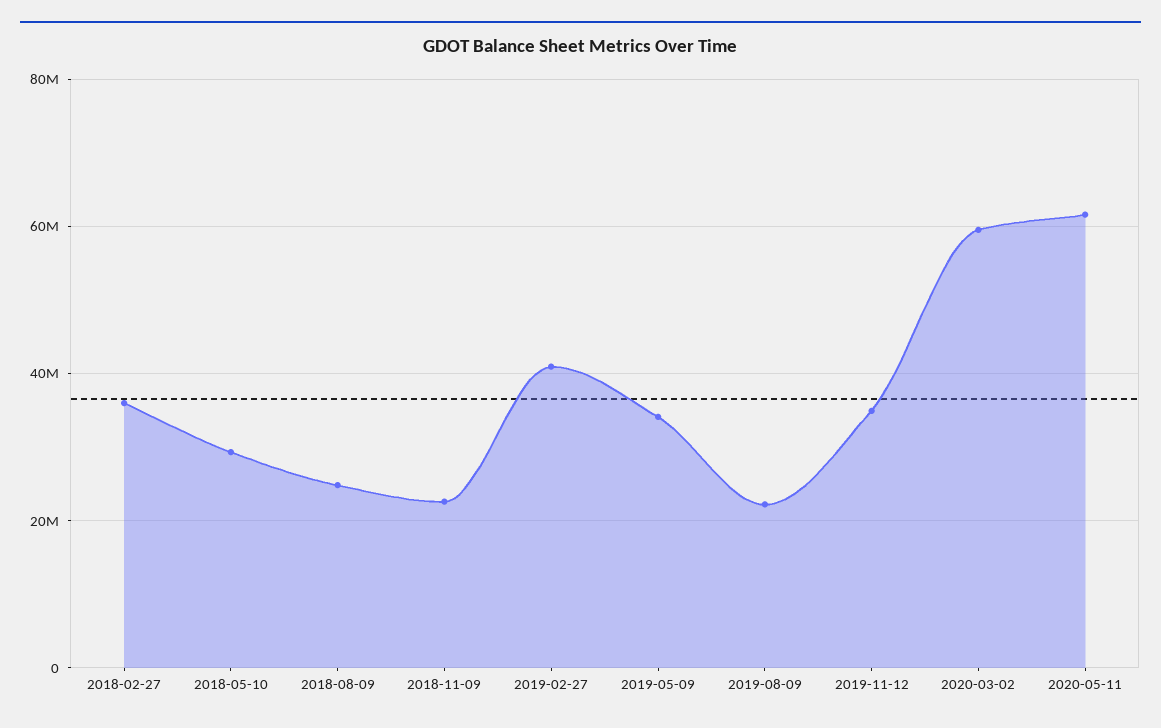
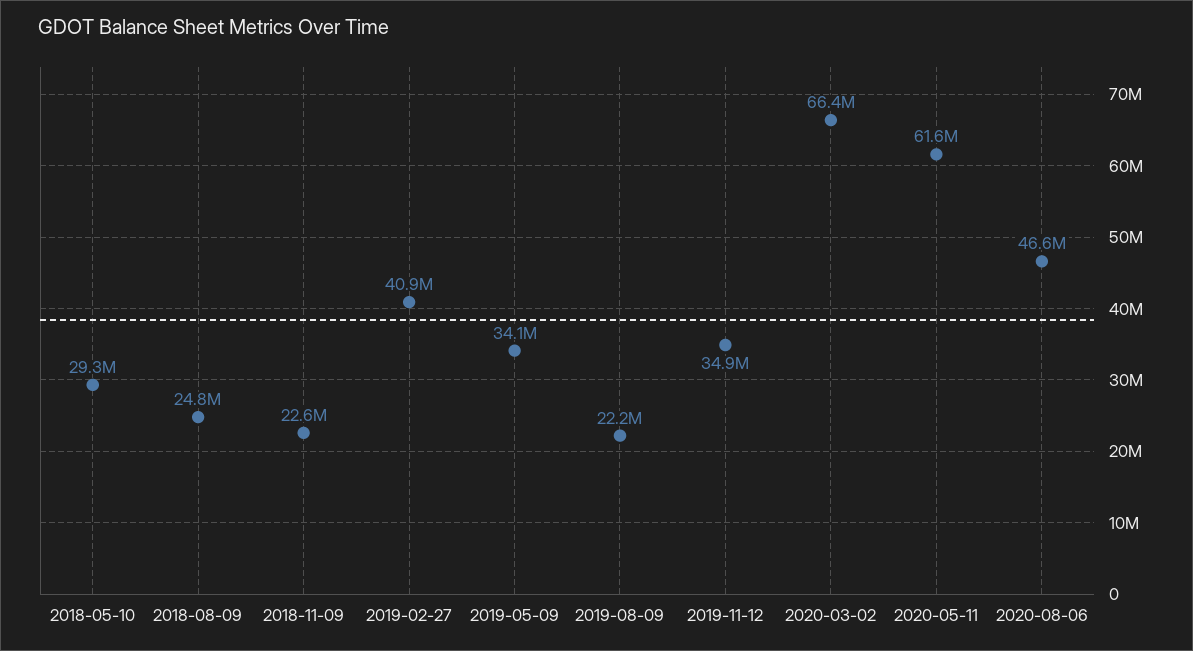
2018-02-27: 36000000 -> none
2020-03-02: 60000000 -> 66400000
2020-08-06: none -> 46600000

